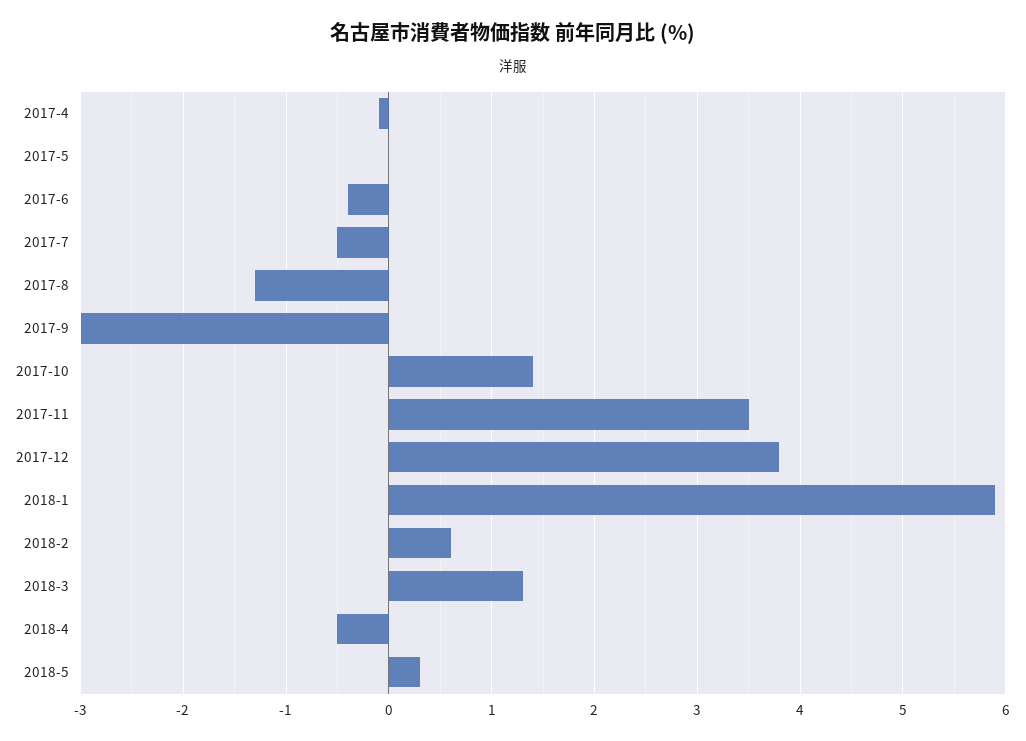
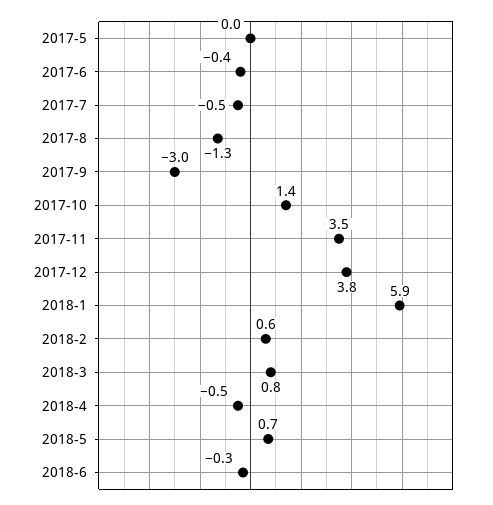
2017-4: -0.1 -> none
2018-3: 1.3 -> 0.8
2018-5: 0.3 -> 0.7
2018-6: none -> -0.3

